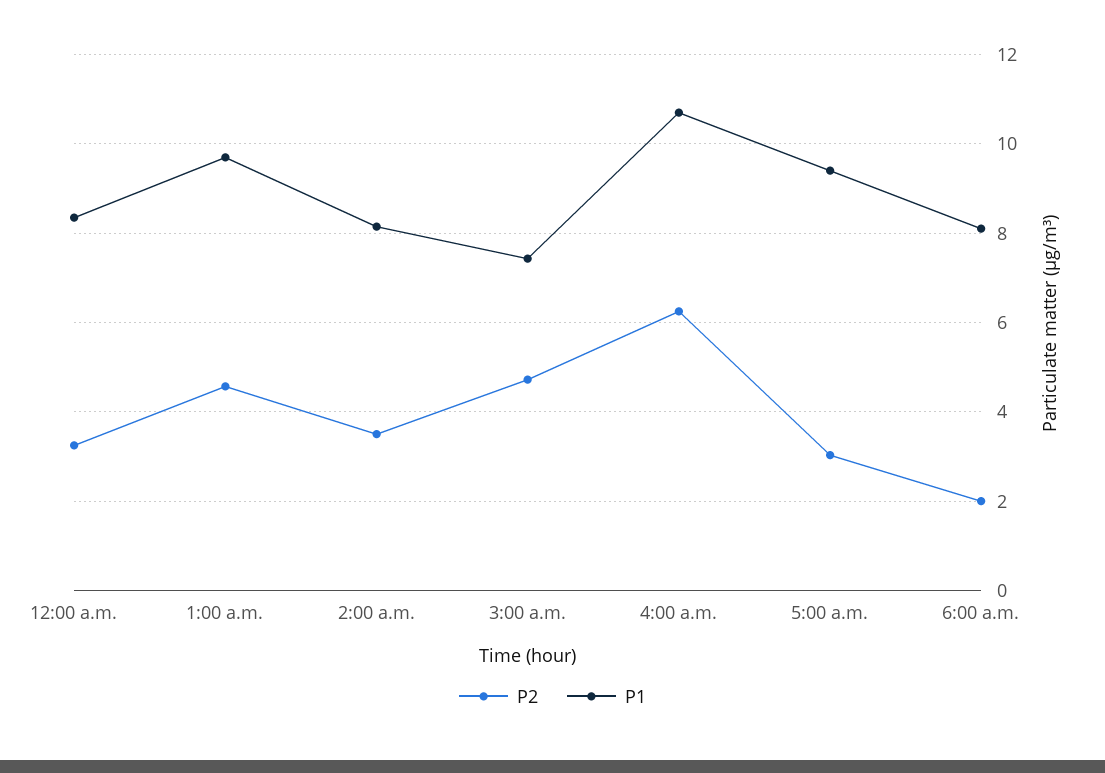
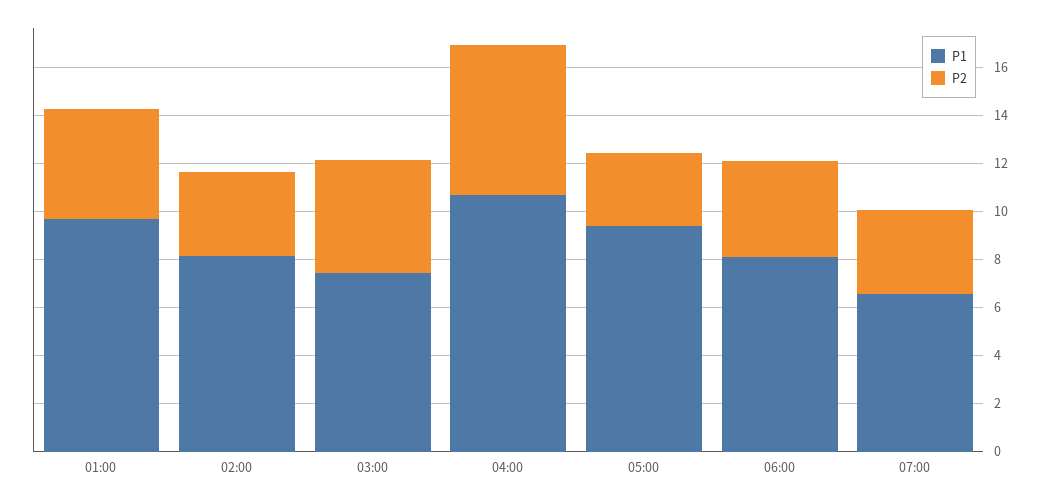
P2, 12:00 a.m.: 3.2 -> none
P1, 12:00 a.m.: 8.4 -> none
P2, 6:00 a.m.: 2 -> 4
P1, 07:00: none -> 6.5
P2, 07:00: none -> 3.5

